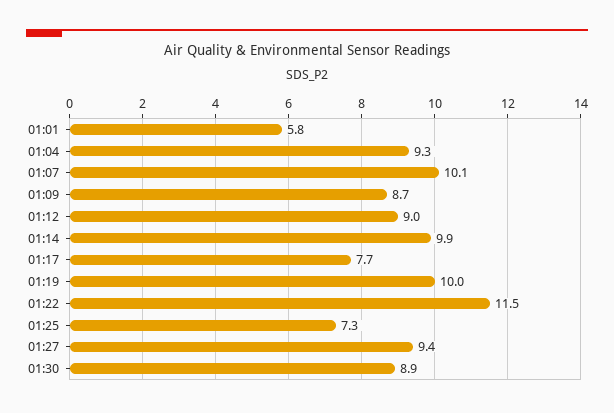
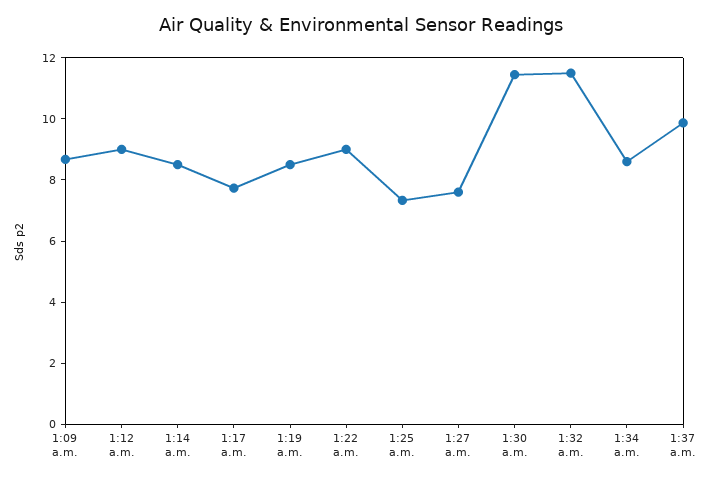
01:01: 5.8 -> none
01:04: 9.3 -> none
01:07: 10.1 -> none
01:14: 9.9 -> 8.5
01:19: 10 -> 8.5
01:22: 11.5 -> 9
01:27: 9.4 -> 7.5
01:30: 8.9 -> 11.5
1:32 a.m.: none -> 11.5
1:34 a.m.: none -> 8.5
1:37 a.m.: none -> 10

